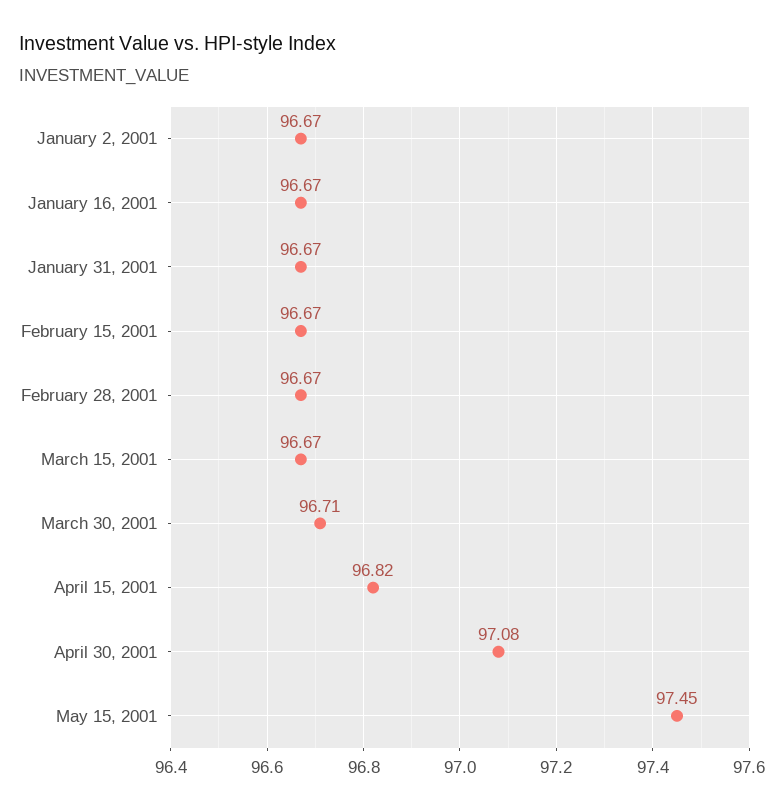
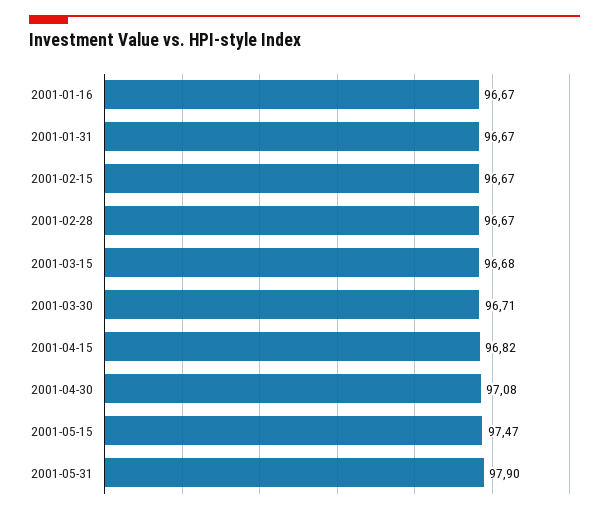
January 2, 2001: 96.67 -> none
March 15, 2001: 96.67 -> 96.68
May 15, 2001: 97.45 -> 97.47
2001-05-31: none -> 97.9

